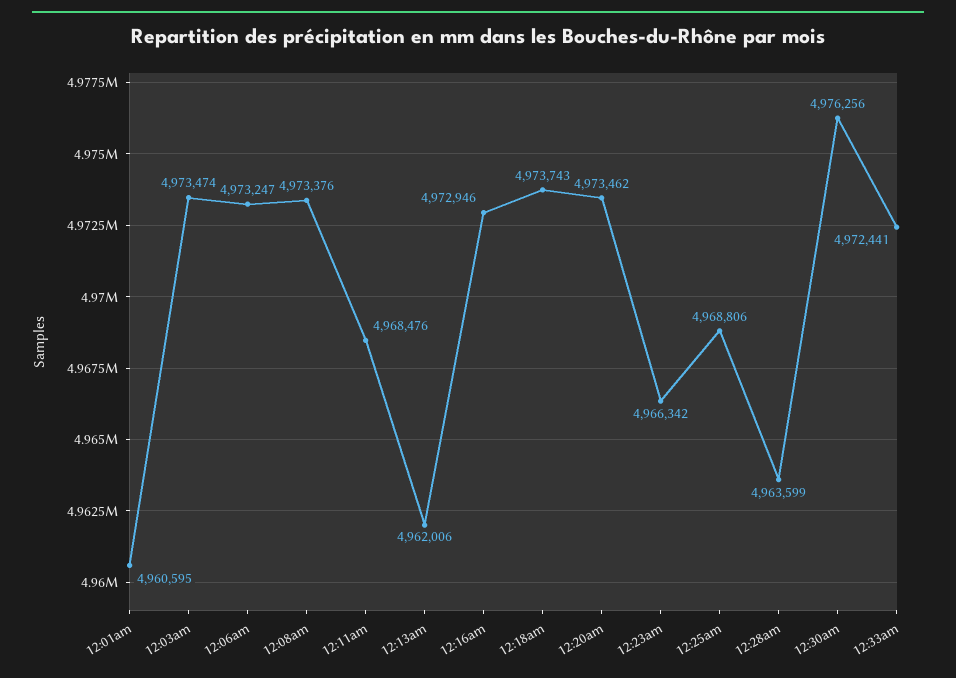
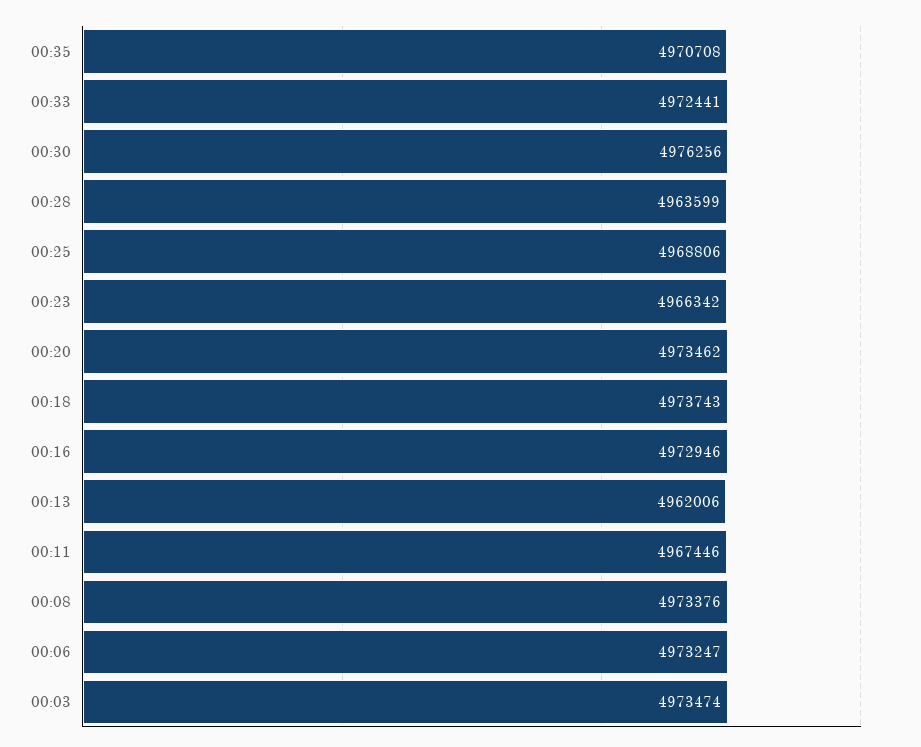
12:01am: 4960595 -> none
12:11am: 4968476 -> 4967446
00:35: none -> 4970708

